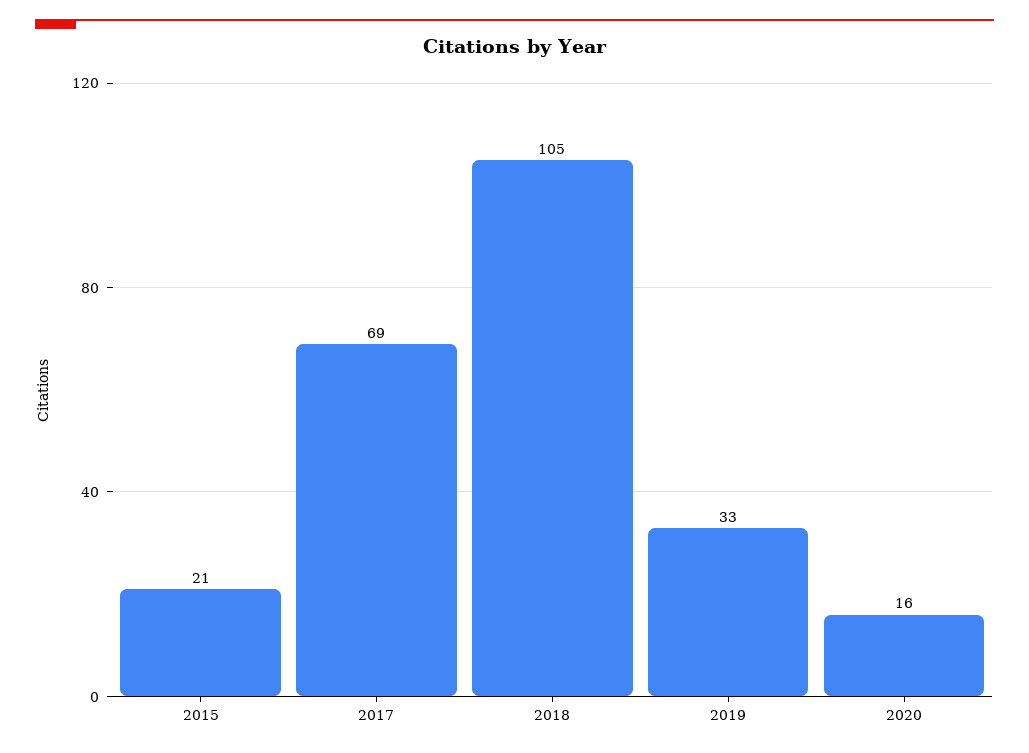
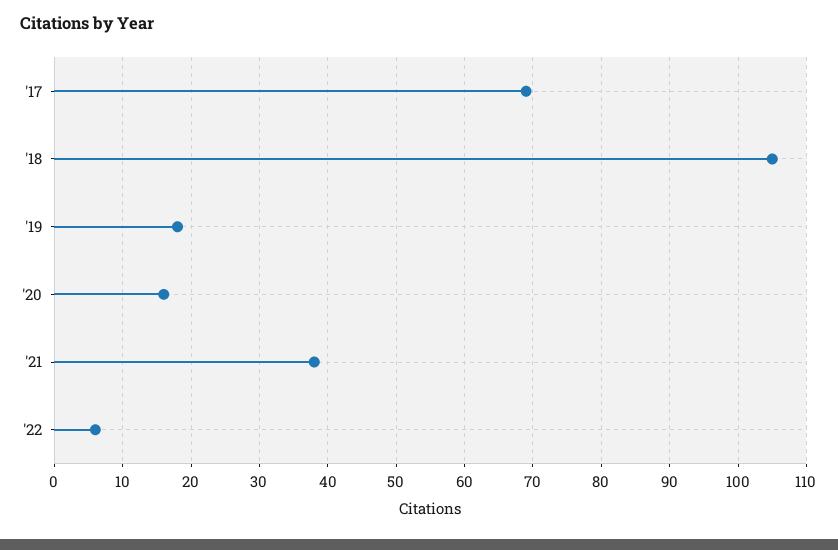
2015: 21 -> none
2019: 33 -> 18
'21: none -> 38
'22: none -> 6

